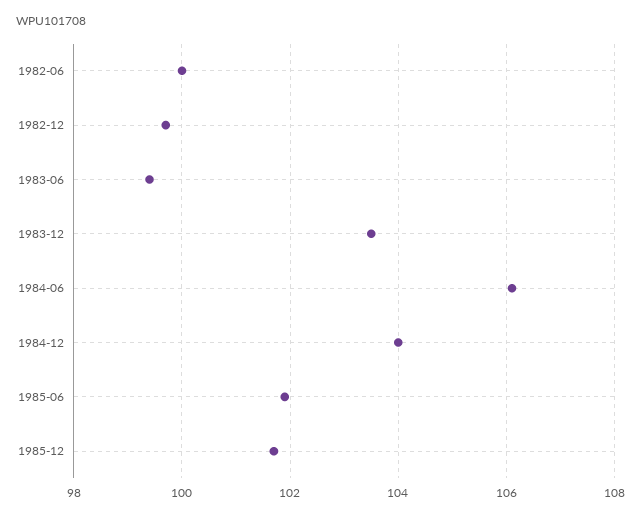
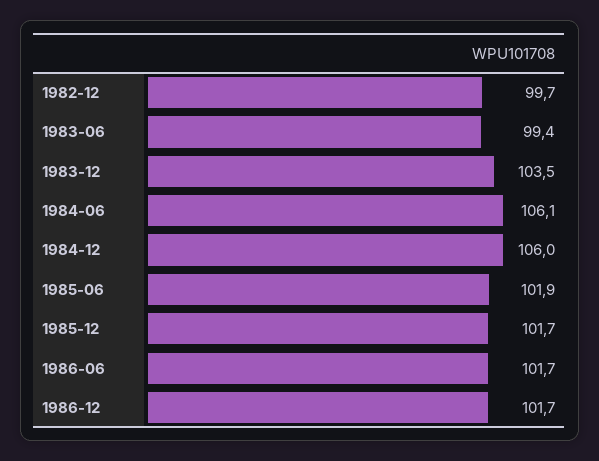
1982-06: 100 -> none
1984-12: 104 -> 106
1986-06: none -> 101.7
1986-12: none -> 101.7

